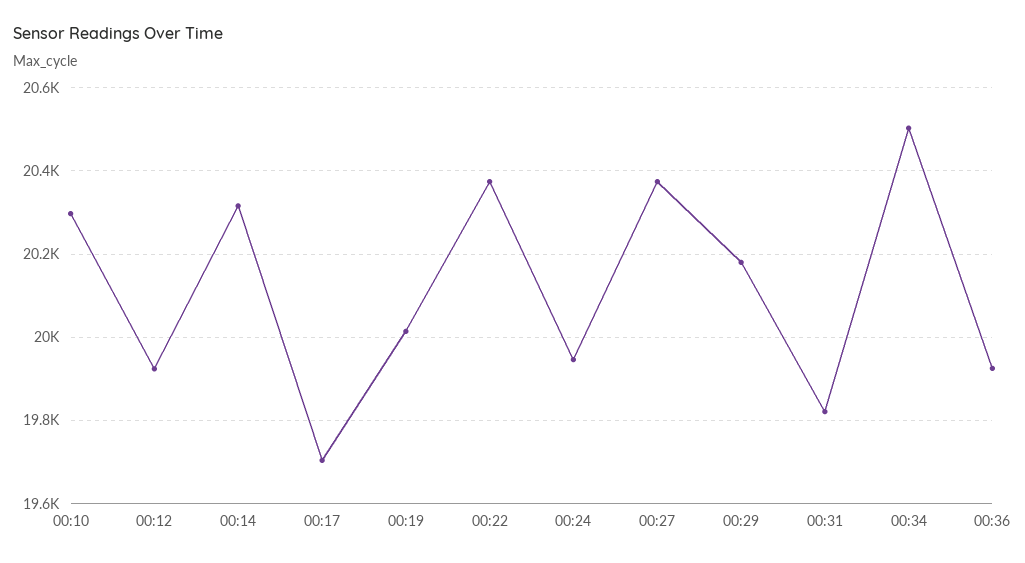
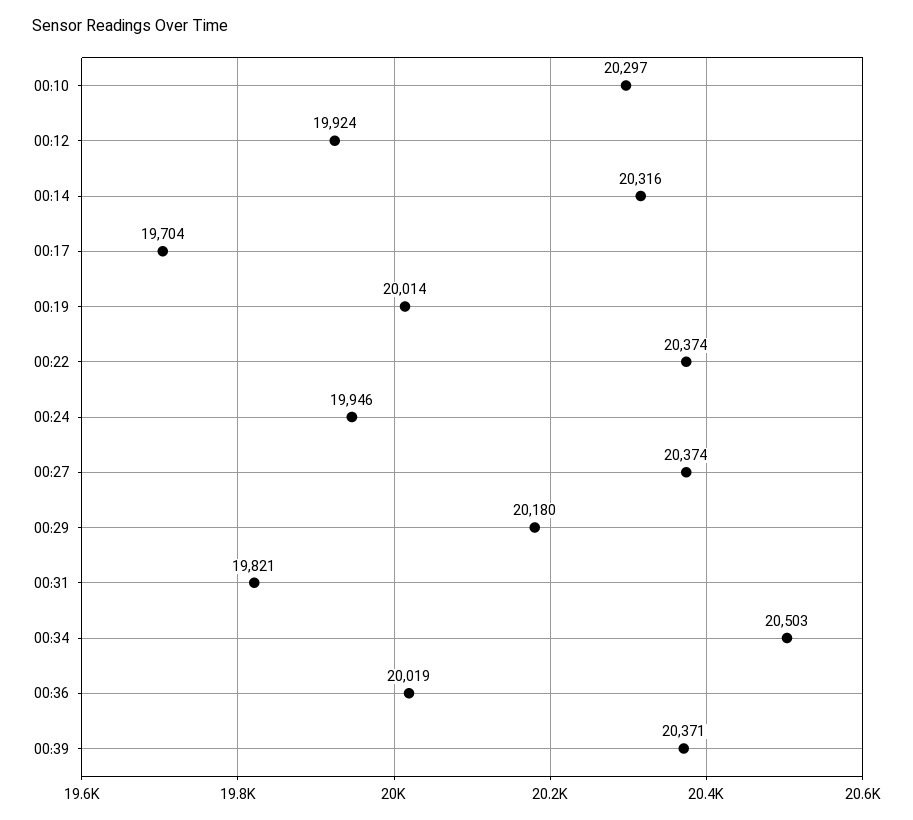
00:36: 19920 -> 20019
00:39: none -> 20371

